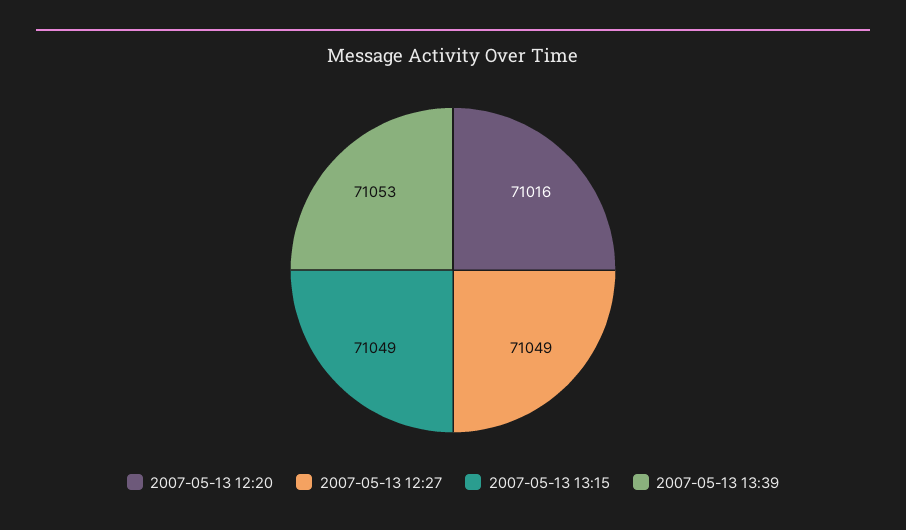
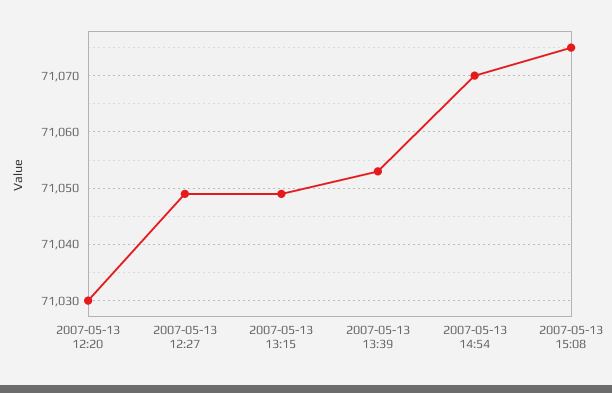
2007-05-13 12:20: 71016 -> 71030
2007-05-13 14:54: none -> 71070
2007-05-13 15:08: none -> 71075

